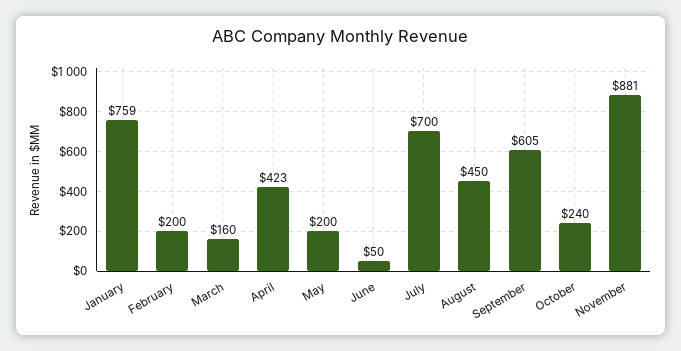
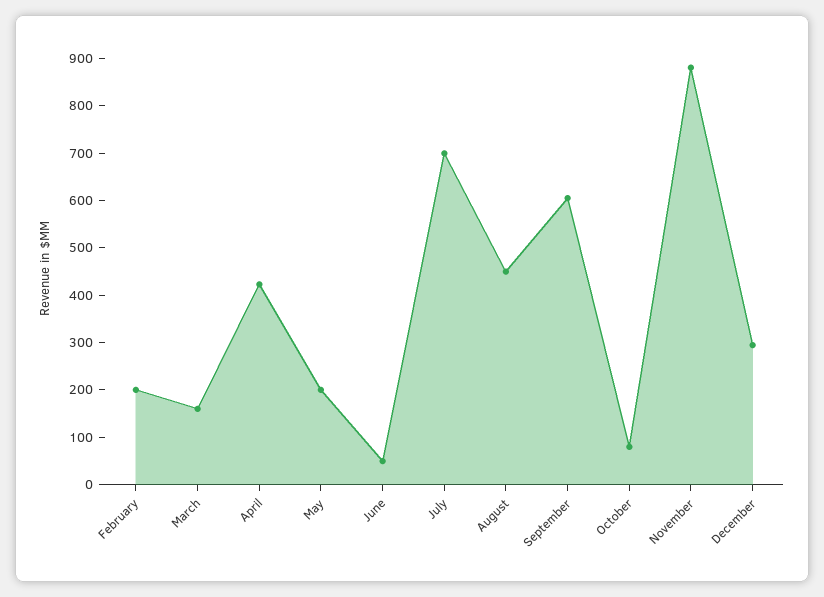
January: 759 -> none
October: 240 -> 80
December: none -> 300

